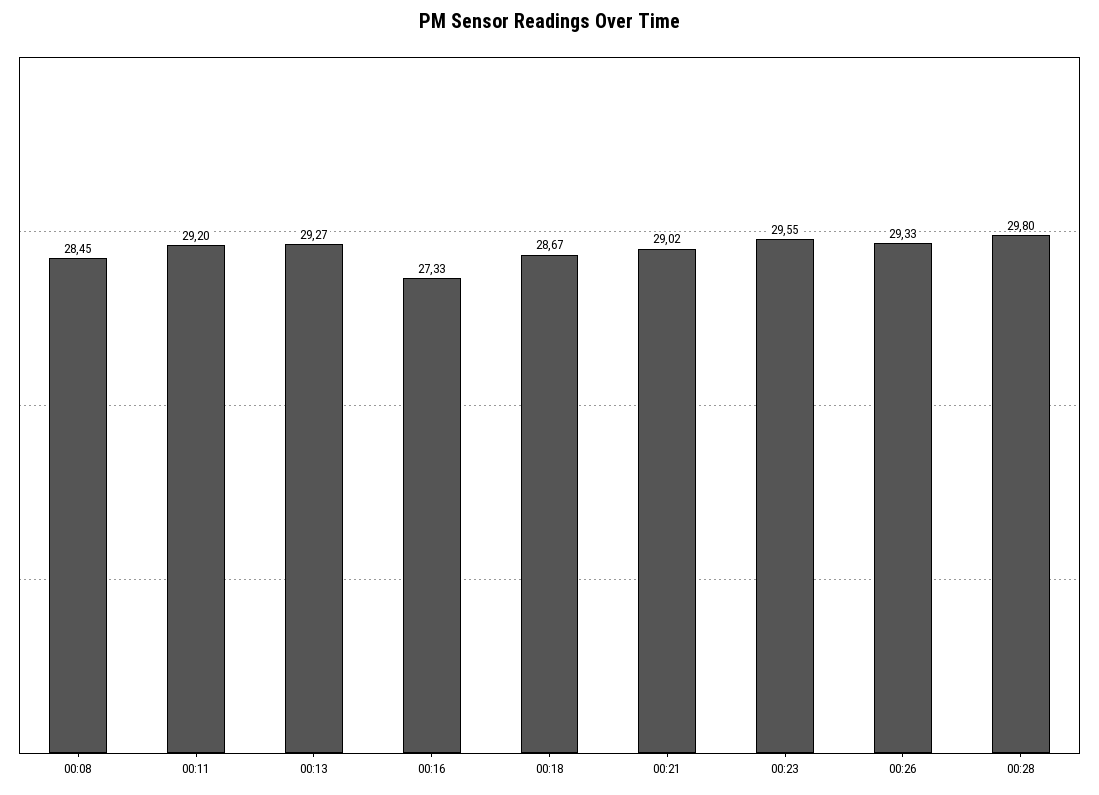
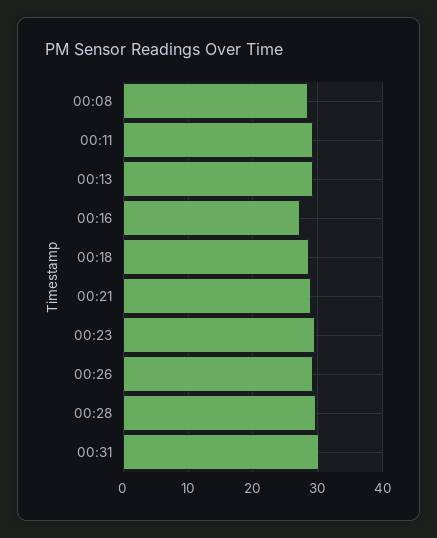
00:31: none -> 30

